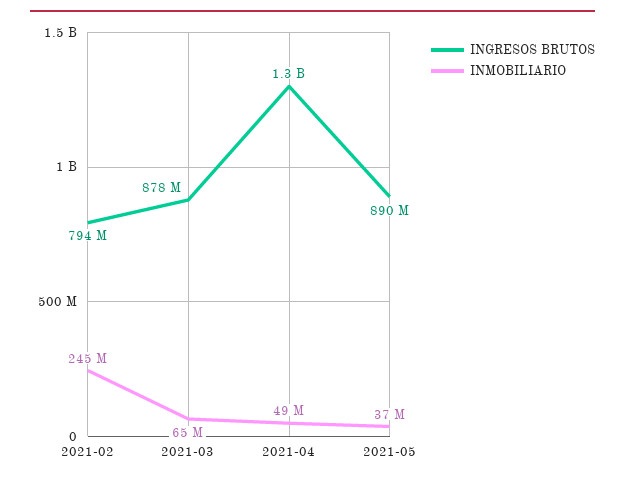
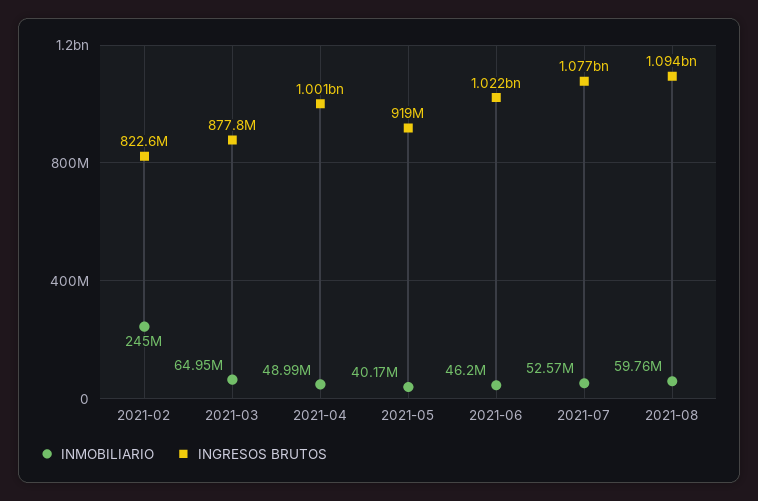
INGRESOS BRUTOS, 2021-02: 794000000 -> 822600000
INGRESOS BRUTOS, 2021-04: 1300000000 -> 1001000000
INGRESOS BRUTOS, 2021-05: 890000000 -> 919000000
INMOBILIARIO, 2021-05: 37000000 -> 40170000
INMOBILIARIO, 2021-06: none -> 46200000
INGRESOS BRUTOS, 2021-06: none -> 1022000000
INMOBILIARIO, 2021-07: none -> 52570000
INGRESOS BRUTOS, 2021-07: none -> 1077000000
INMOBILIARIO, 2021-08: none -> 59760000
INGRESOS BRUTOS, 2021-08: none -> 1094000000

